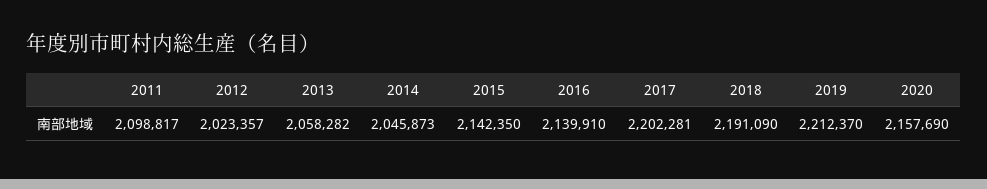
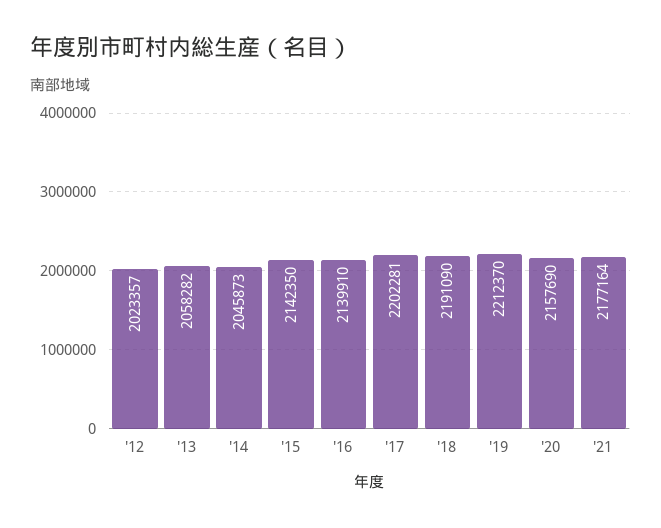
2011: 2098817 -> none
'21: none -> 2177164

